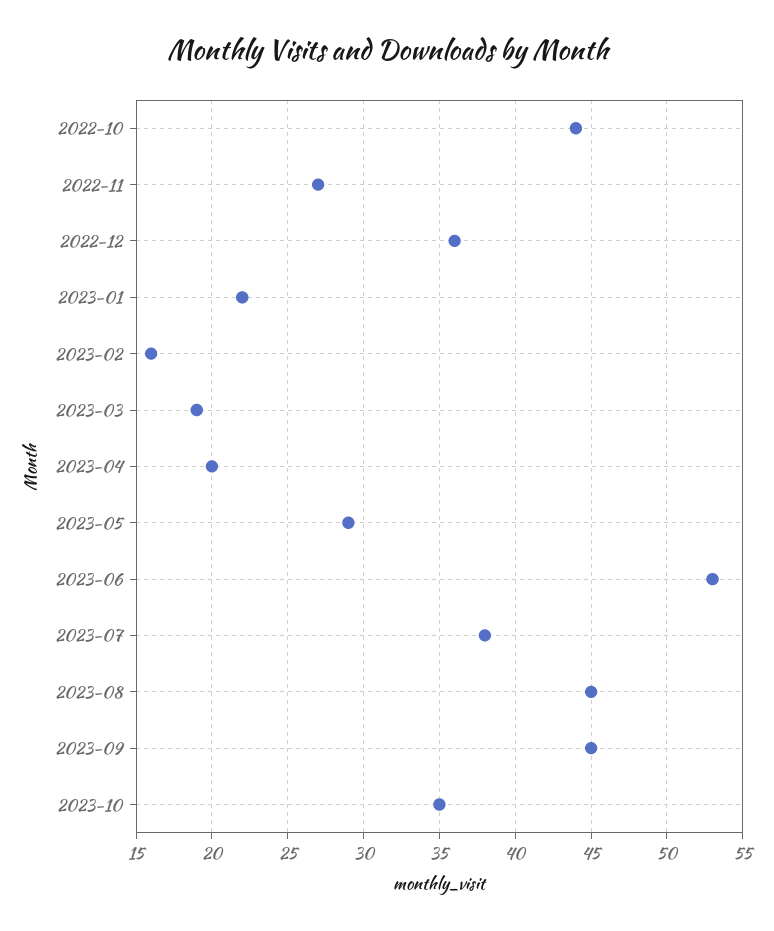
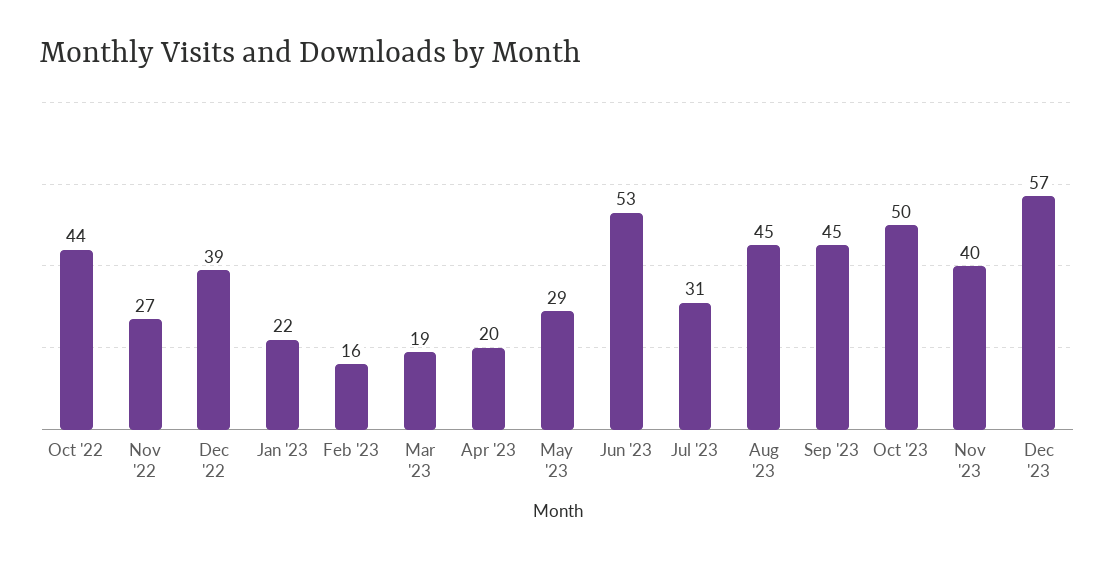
2022-12: 36 -> 39
2023-07: 38 -> 31
2023-10: 35 -> 50
Nov '23: none -> 40
Dec '23: none -> 57

